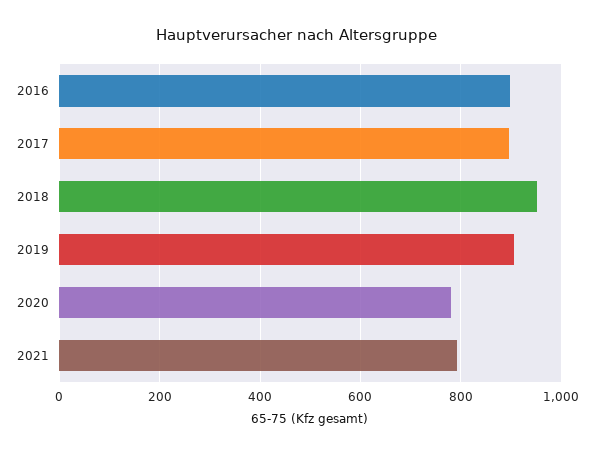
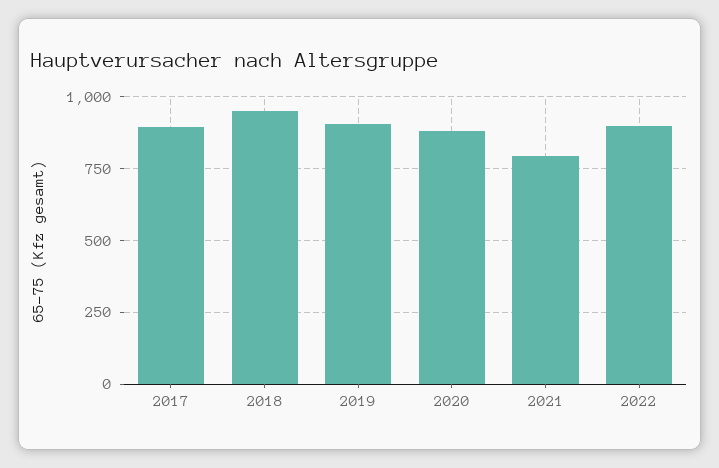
2016: 900 -> none
2020: 780 -> 875
2022: none -> 900

